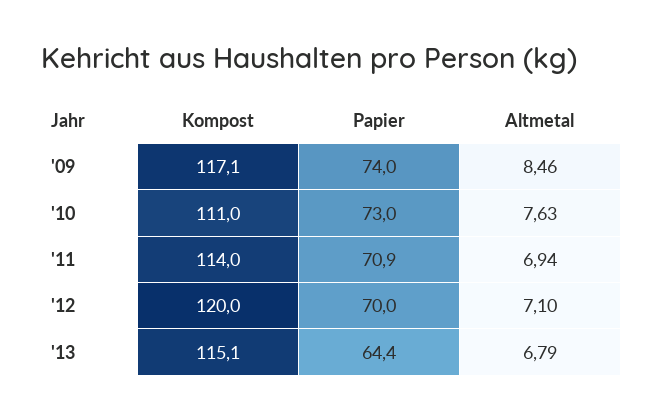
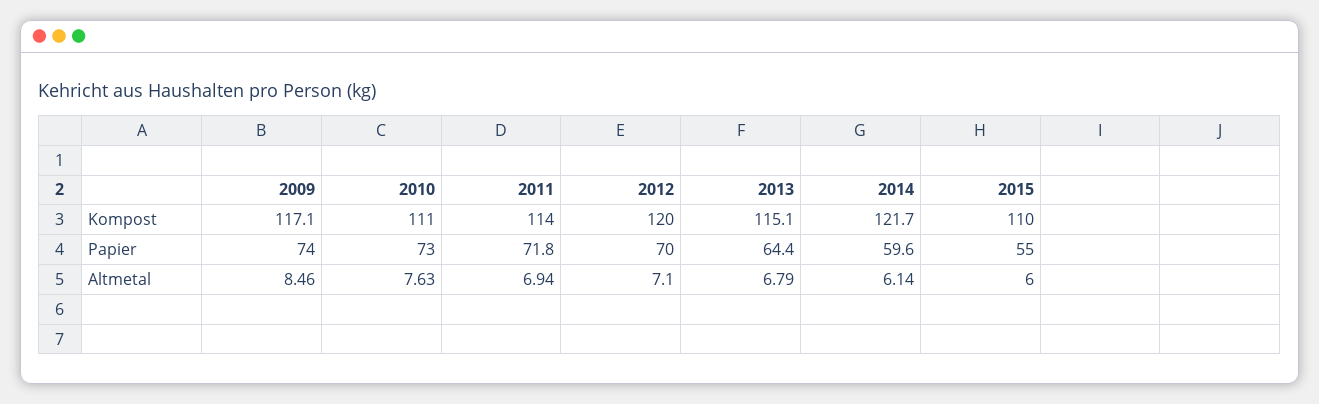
Papier, '11: 70.9 -> 71.8
Kompost, 2014: none -> 121.7
Kompost, 2015: none -> 110
Papier, 2014: none -> 59.6
Papier, 2015: none -> 55
Altmetal, 2014: none -> 6.14
Altmetal, 2015: none -> 6

